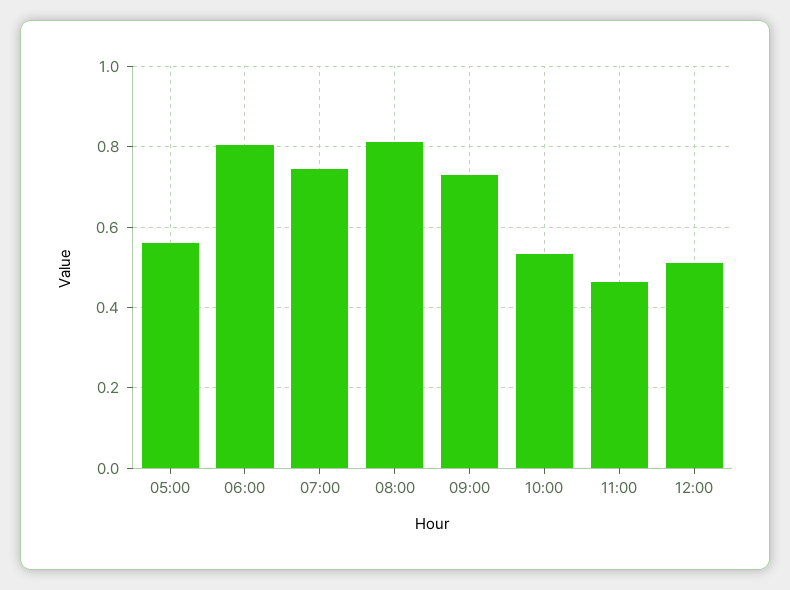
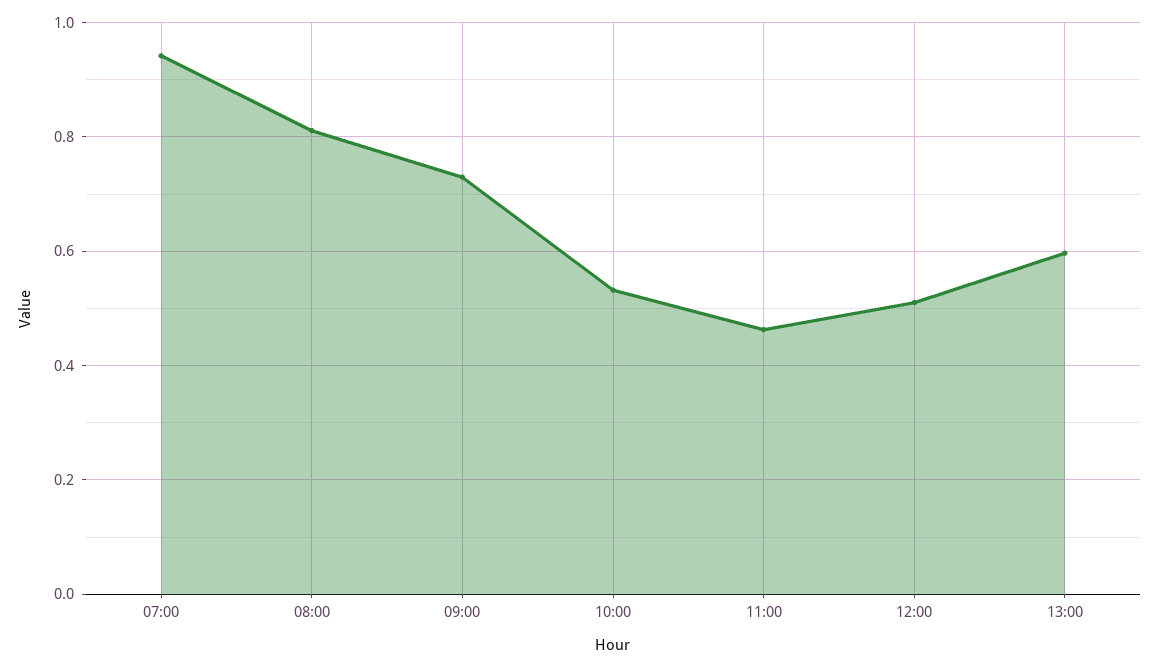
05:00: 0.56 -> none
06:00: 0.8 -> none
07:00: 0.74 -> 0.94
13:00: none -> 0.6

